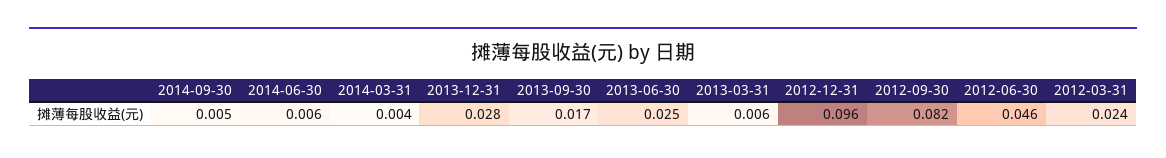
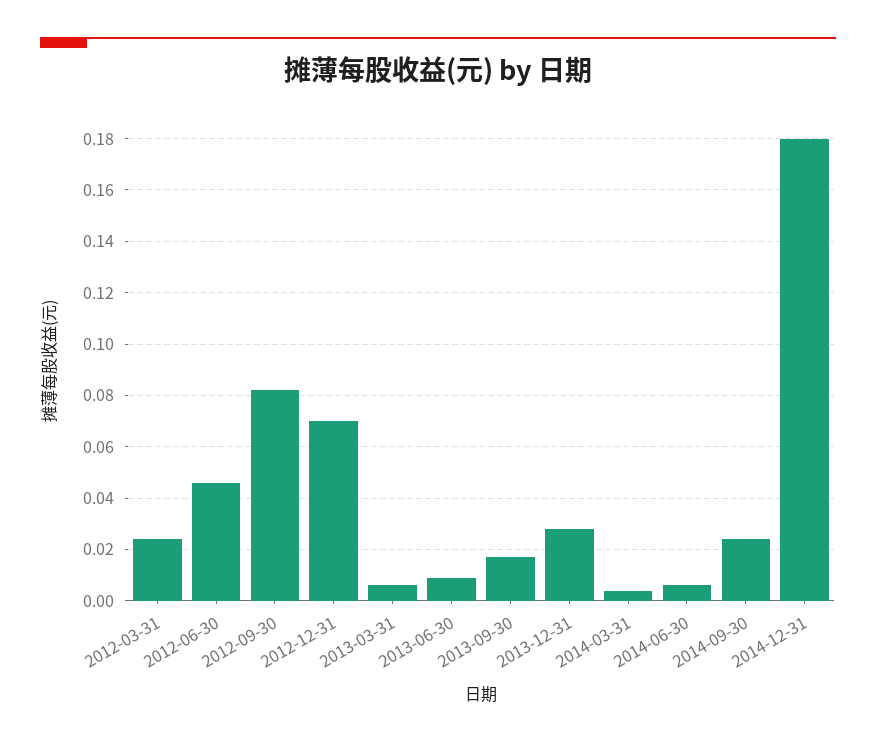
2014-09-30: 0.005 -> 0.025
2013-06-30: 0.025 -> 0.01
2012-12-31: 0.096 -> 0.07
2014-12-31: none -> 0.18

